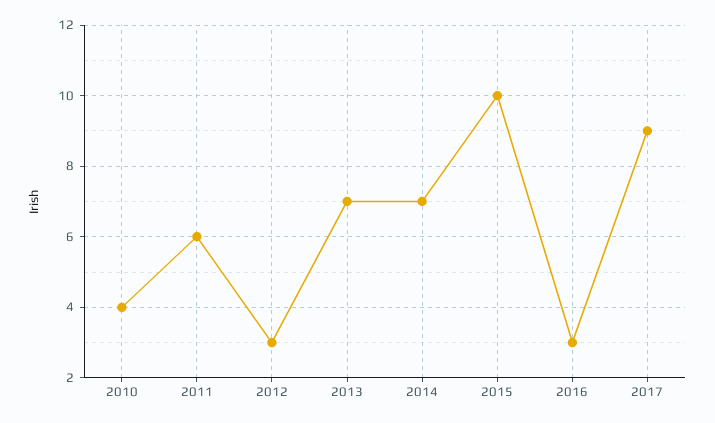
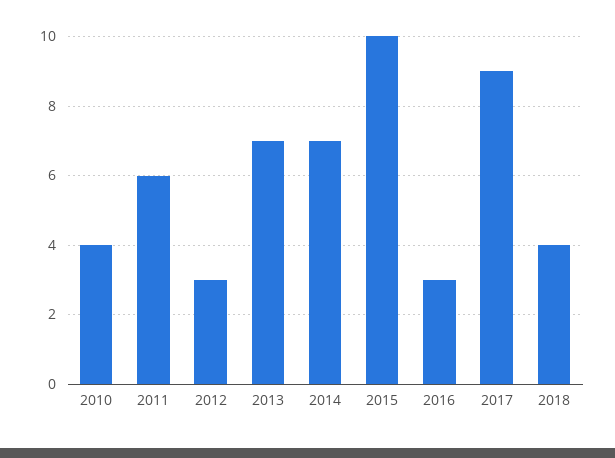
2018: none -> 4

